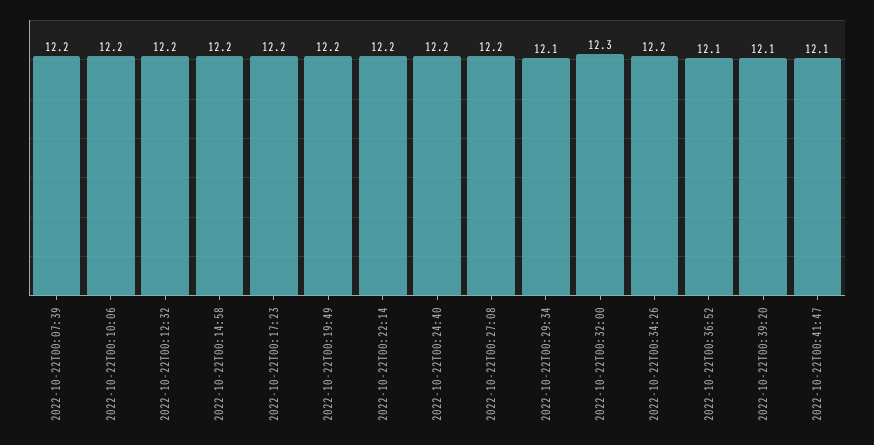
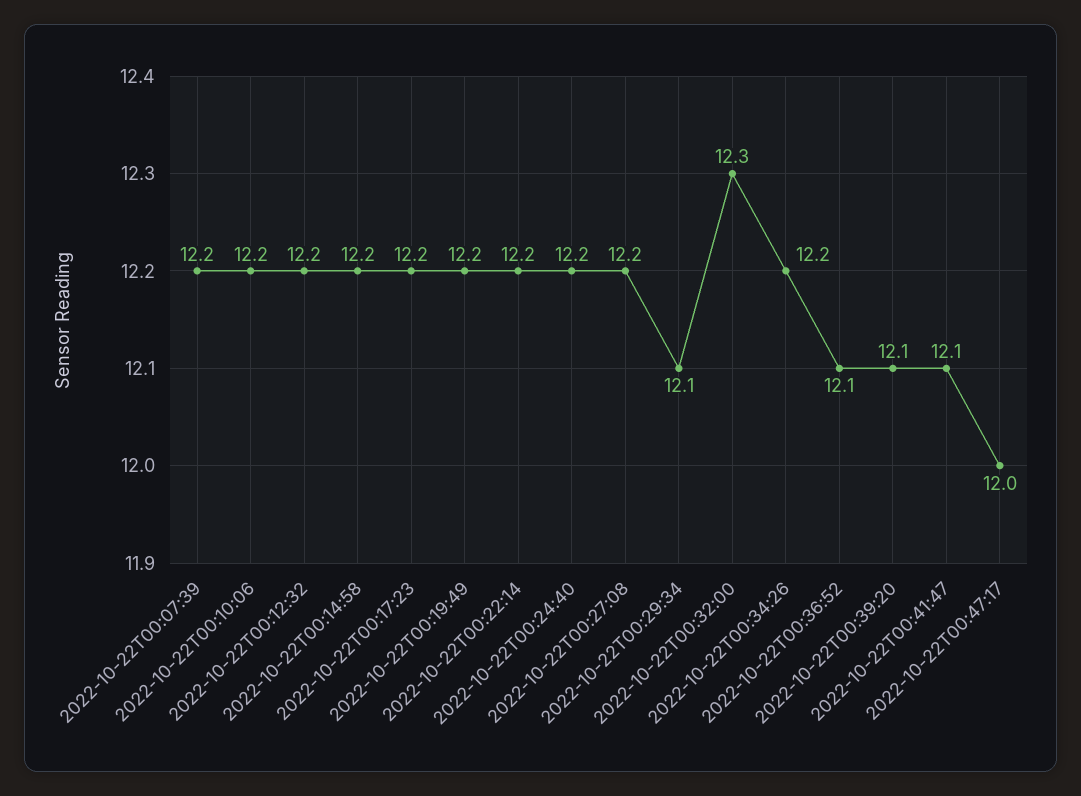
2022-10-22T00:47:17: none -> 12

